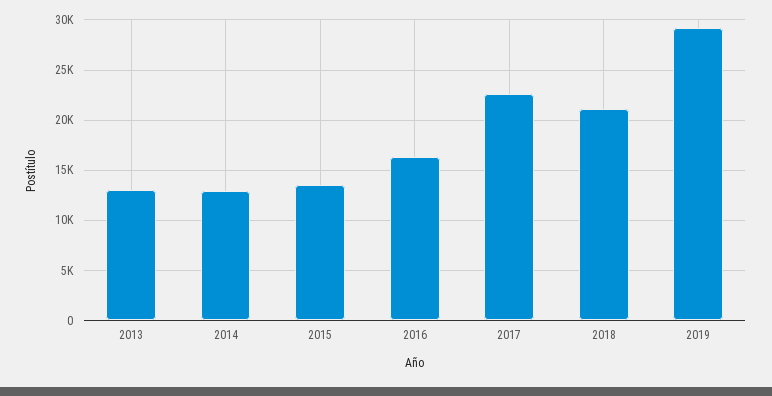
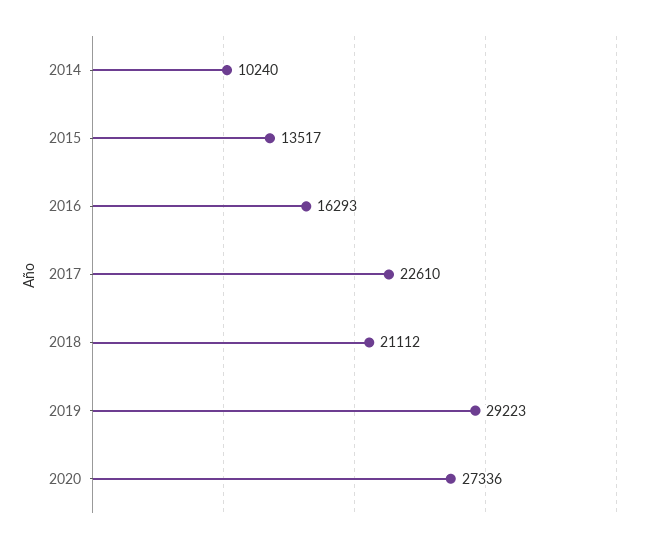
2013: 13000 -> none
2014: 13000 -> 10240
2020: none -> 27336

